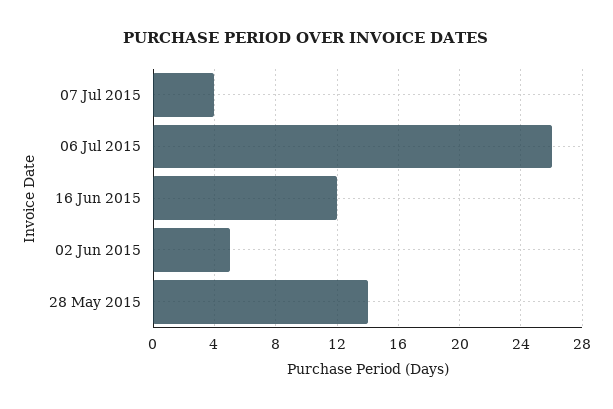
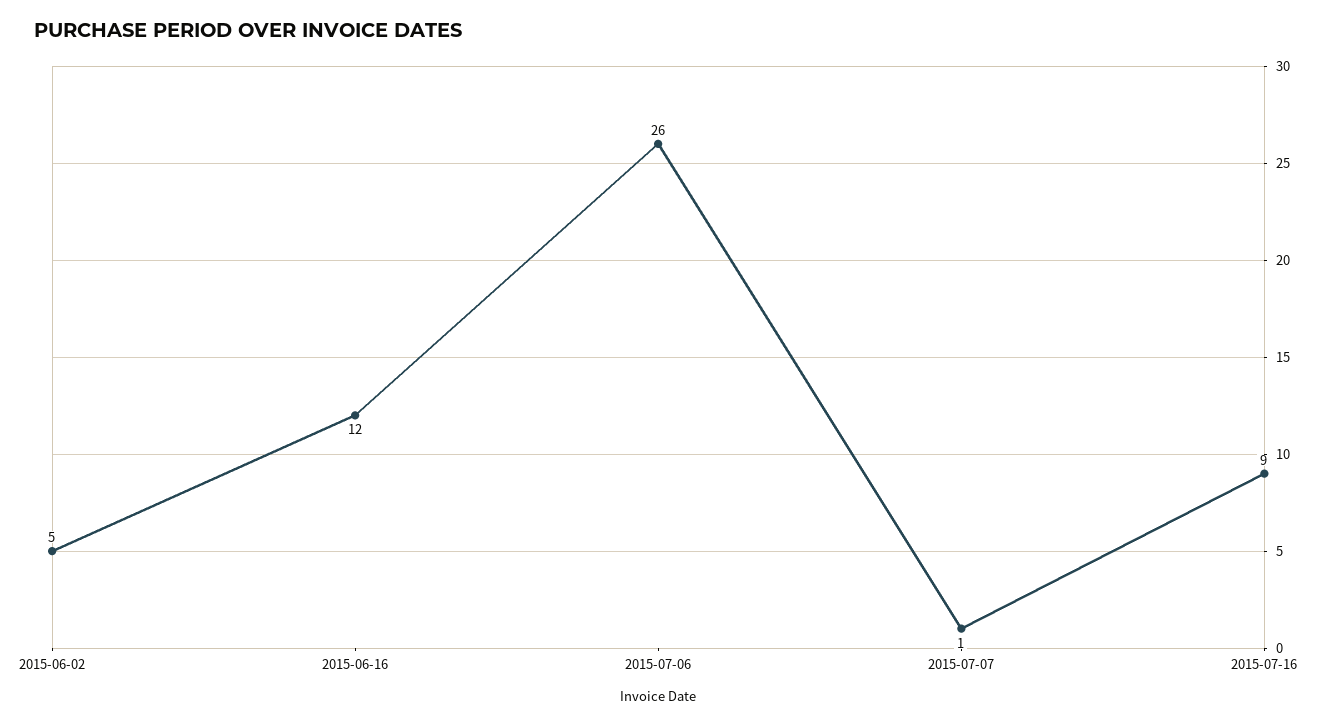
07 Jul 2015: 4 -> 1
28 May 2015: 14 -> none
2015-07-16: none -> 9

